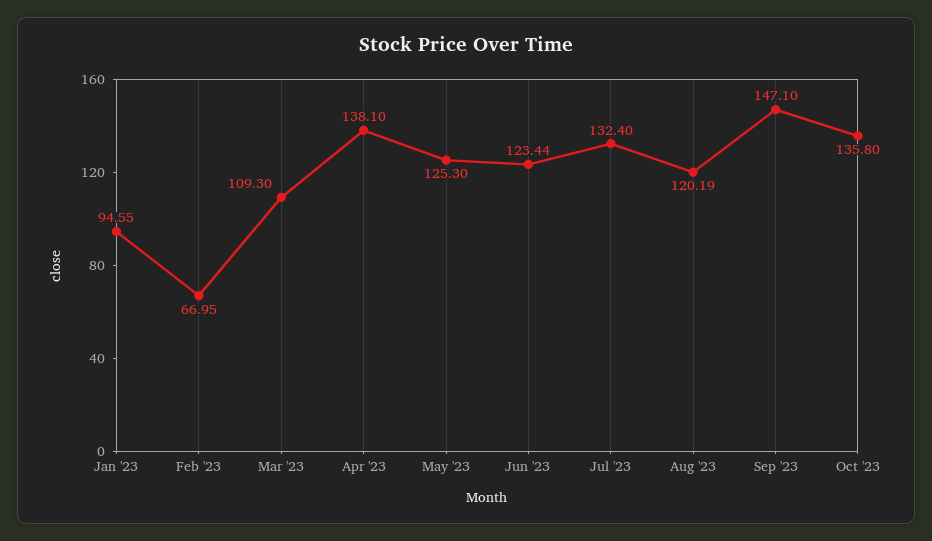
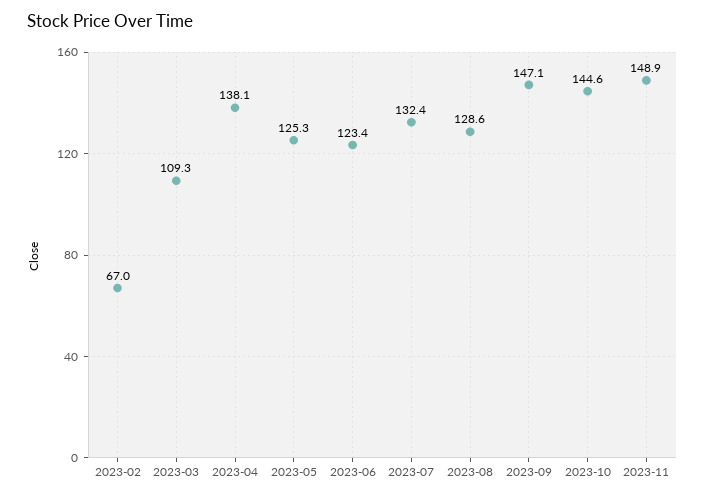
Jan '23: 94.55 -> none
Aug '23: 120.19 -> 128.6
Oct '23: 135.8 -> 144.6
2023-11: none -> 148.9

